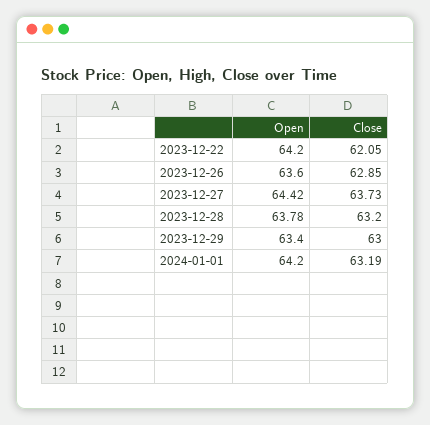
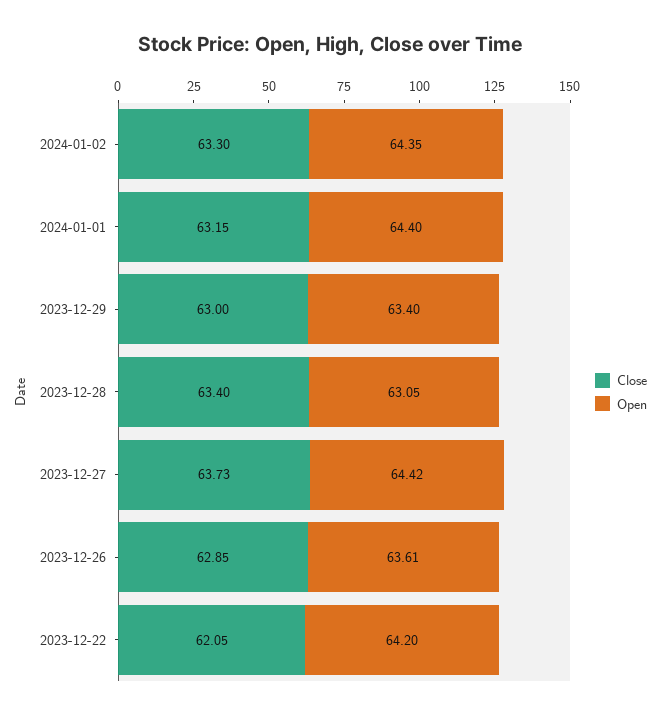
Open, 2023-12-26: 63.6 -> 63.61
Open, 2023-12-28: 63.78 -> 63.05
Close, 2023-12-28: 63.2 -> 63.4
Open, 2024-01-01: 64.2 -> 64.4
Close, 2024-01-01: 63.19 -> 63.15
Close, 2024-01-02: none -> 63.3
Open, 2024-01-02: none -> 64.35

